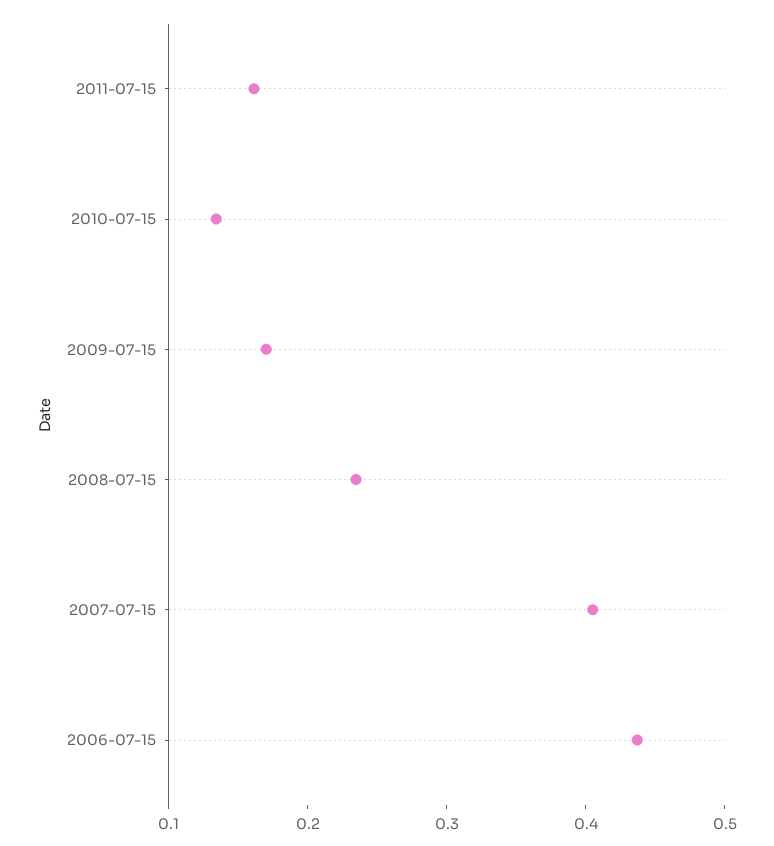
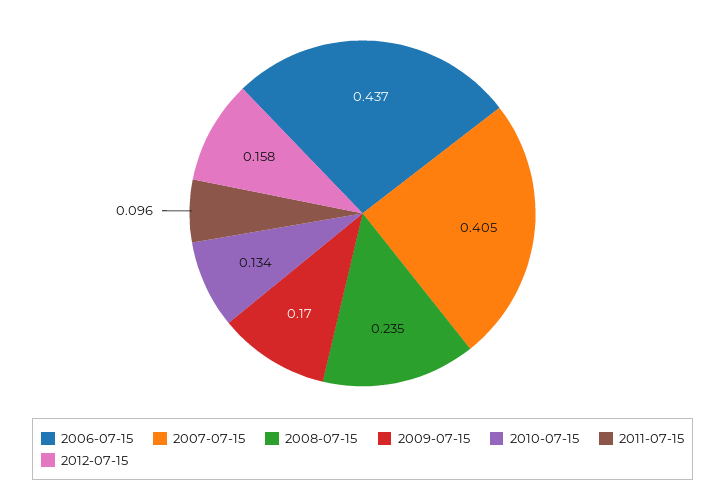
2011-07-15: 0.16 -> 0.096
2012-07-15: none -> 0.158

